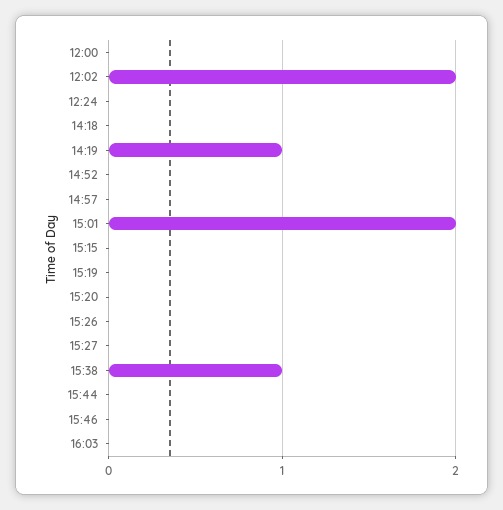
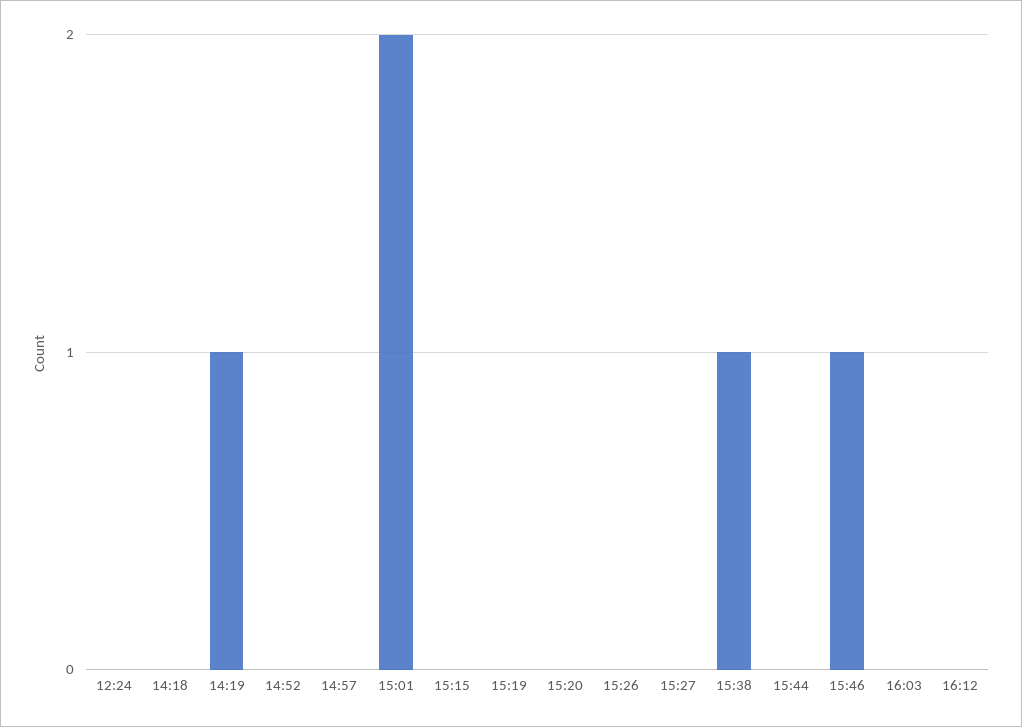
12:00: 0 -> none
12:02: 2 -> none
15:46: 0 -> 1
16:12: none -> 0

